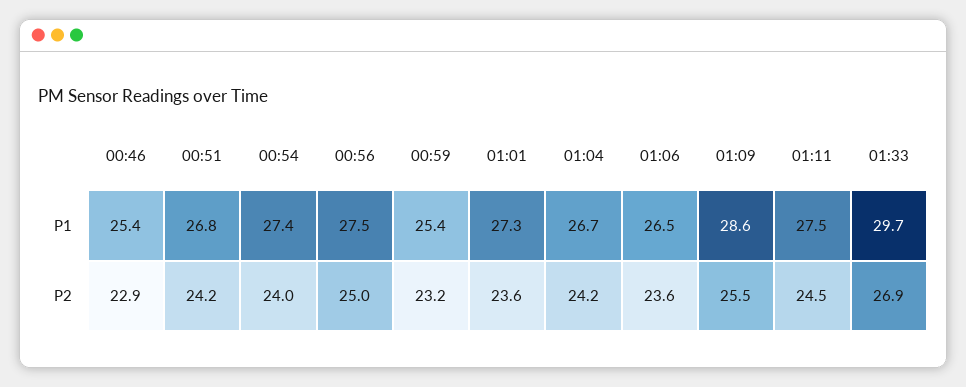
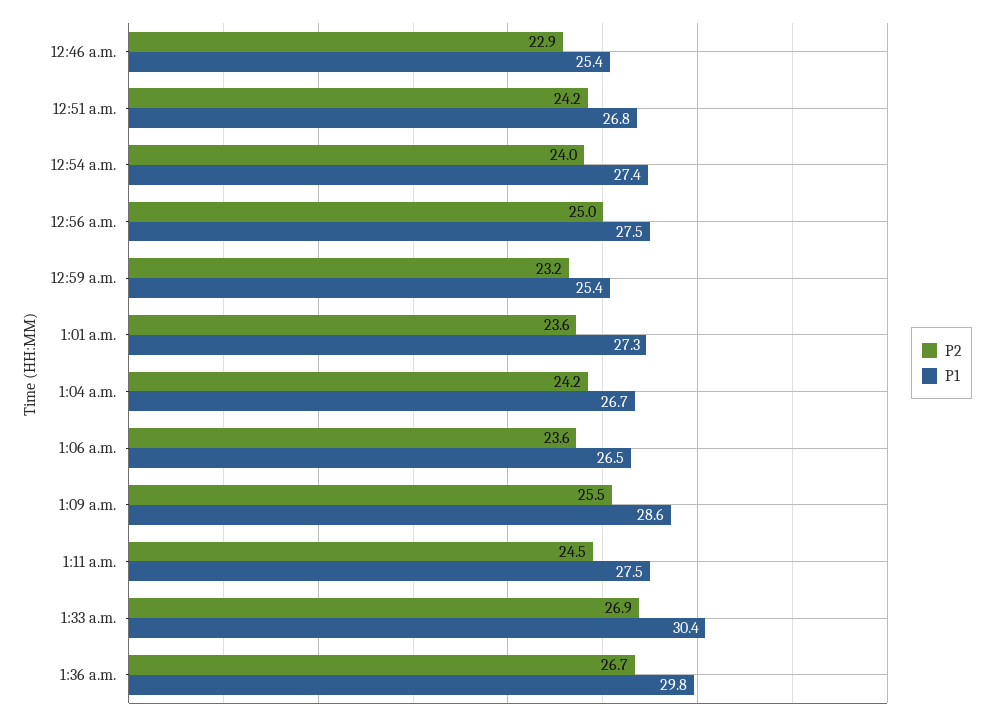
P1, 01:33: 29.7 -> 30.4
P2, 1:36 a.m.: none -> 26.7
P1, 1:36 a.m.: none -> 29.8

